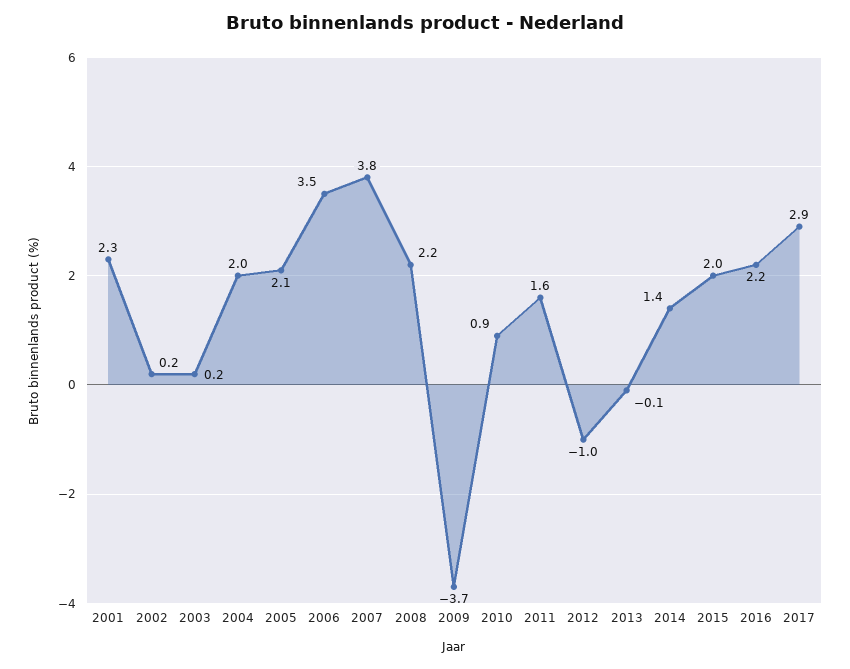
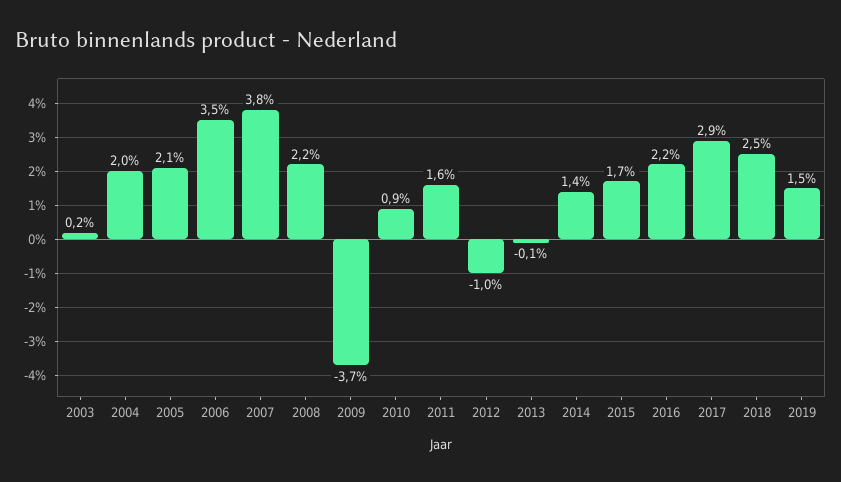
2001: 2.3 -> none
2002: 0.2 -> none
2015: 2 -> 1.7
2018: none -> 2.5
2019: none -> 1.5

